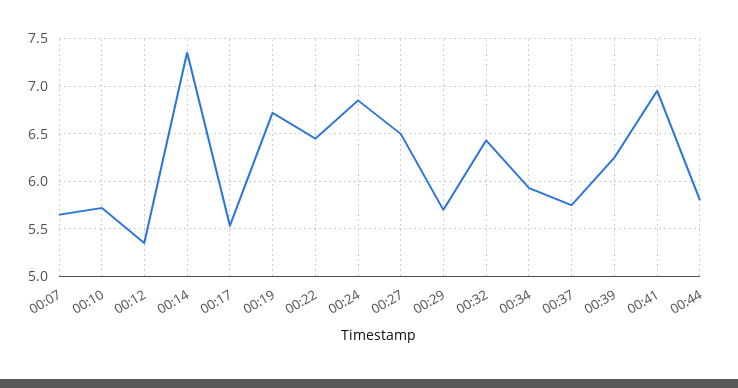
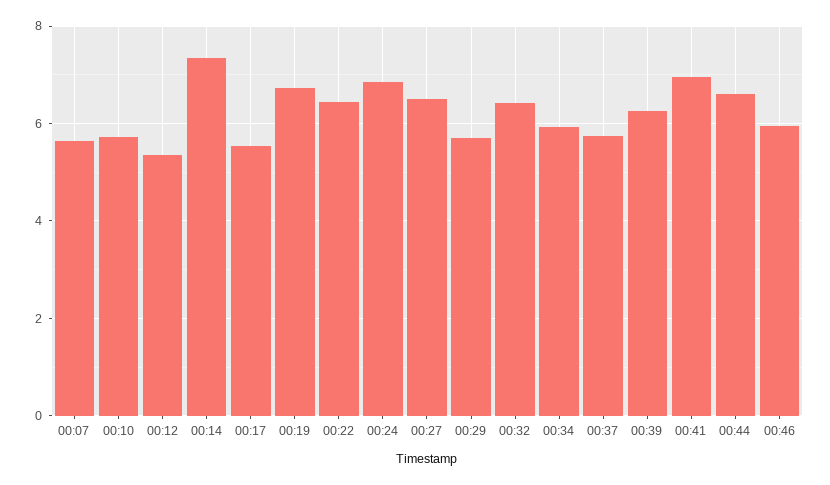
00:44: 5.8 -> 6.6
00:46: none -> 6

